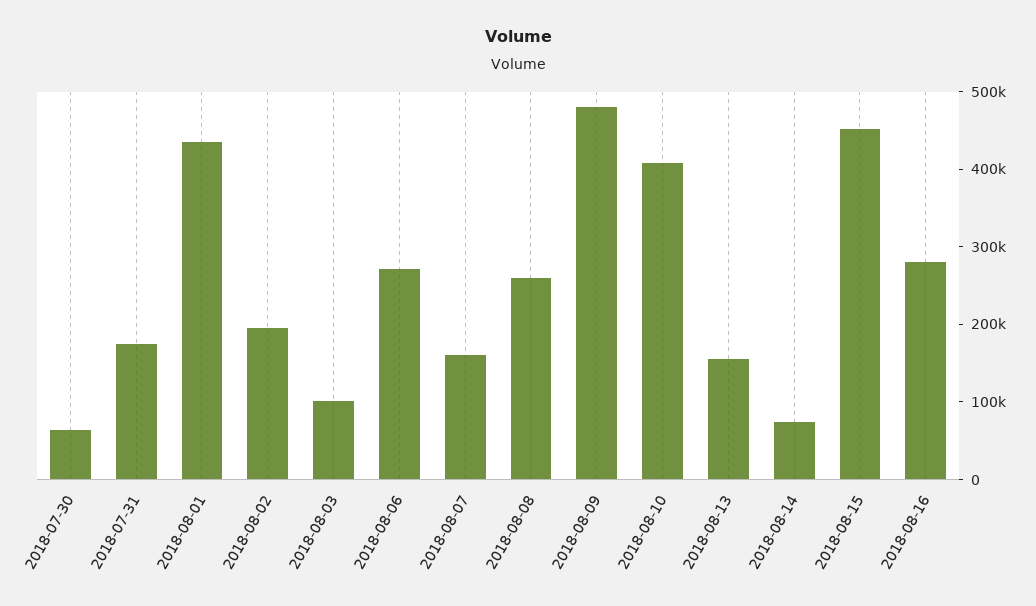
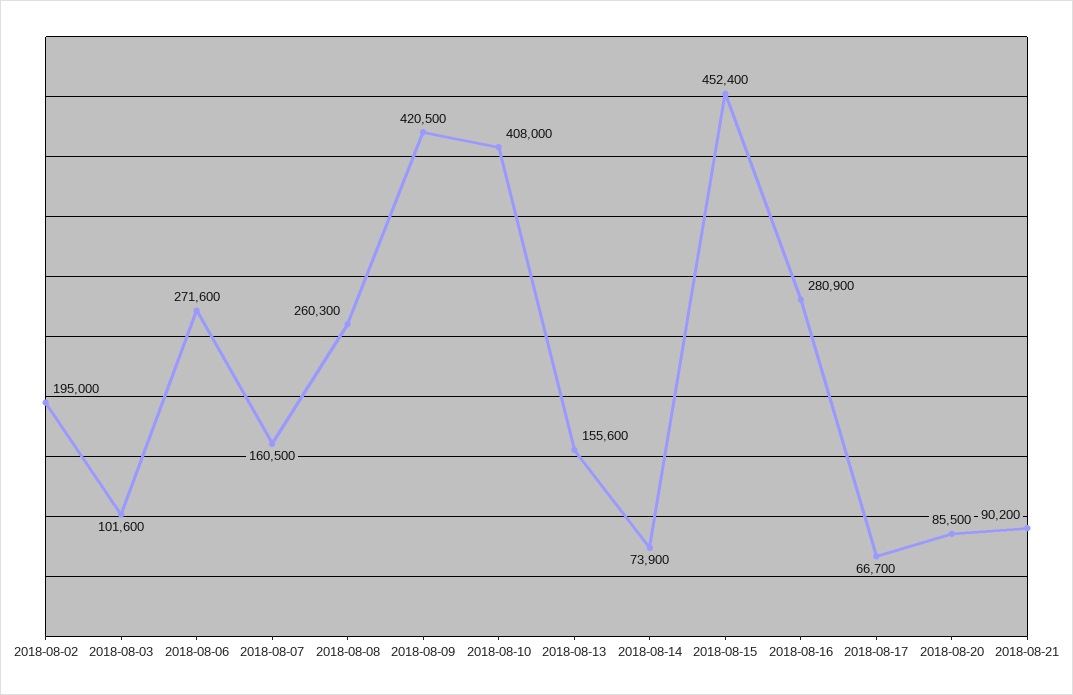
2018-07-30: 60000 -> none
2018-07-31: 180000 -> none
2018-08-01: 440000 -> none
2018-08-09: 480000 -> 420500
2018-08-17: none -> 66700
2018-08-20: none -> 85500
2018-08-21: none -> 90200

